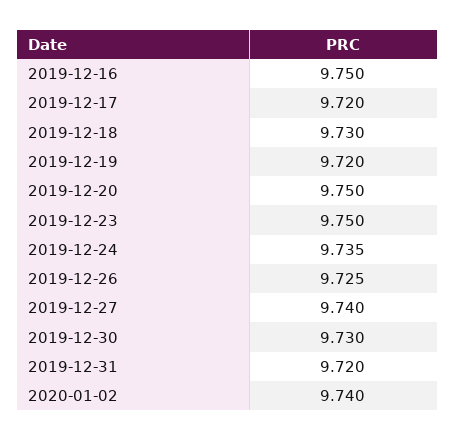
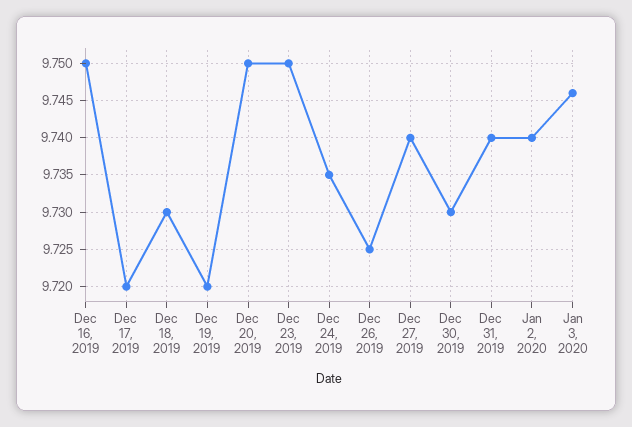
2019-12-31: 9.72 -> 9.74
Jan 3, 2020: none -> 9.746

